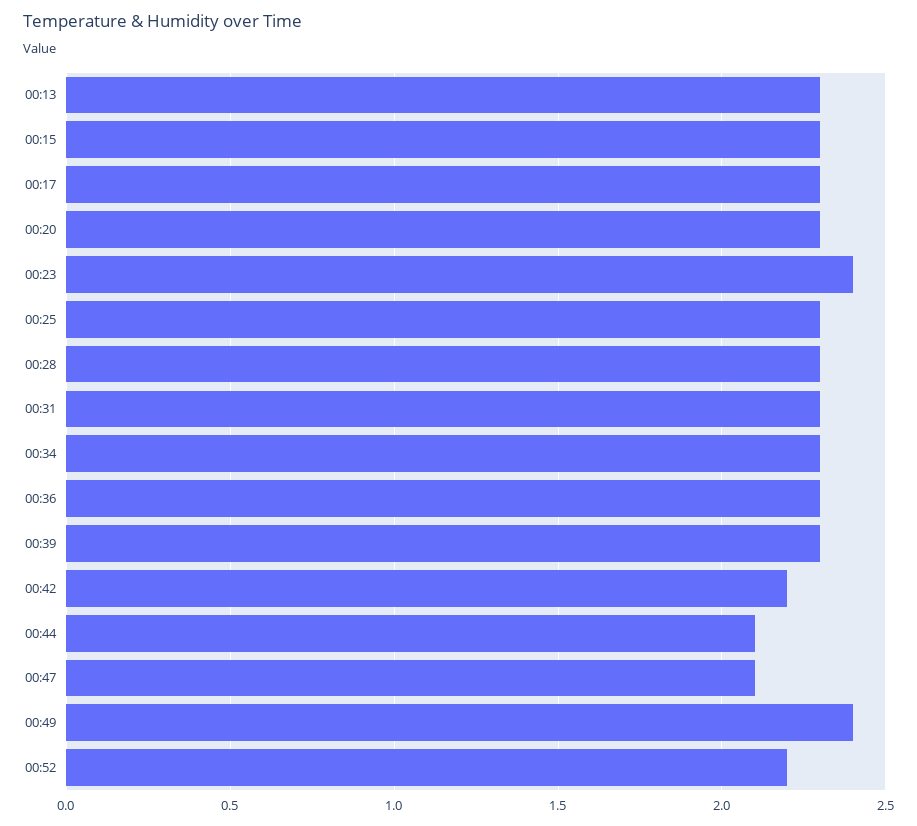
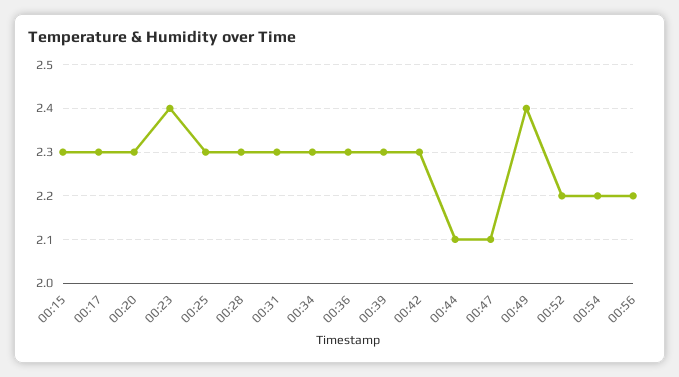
00:13: 2.3 -> none
00:42: 2.2 -> 2.3
00:54: none -> 2.2
00:56: none -> 2.2

